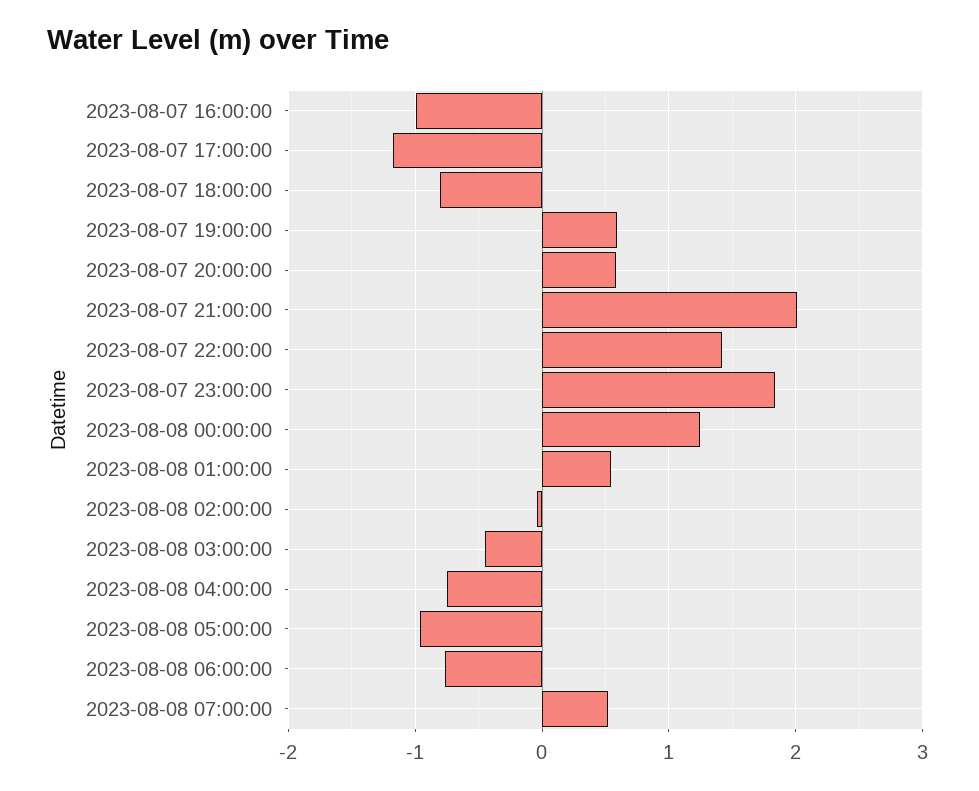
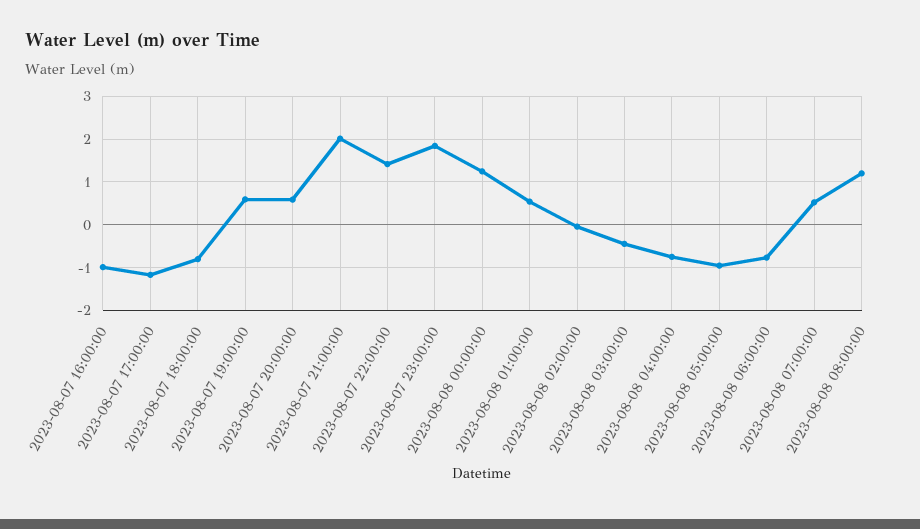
2023-08-08 08:00:00: none -> 1.2

